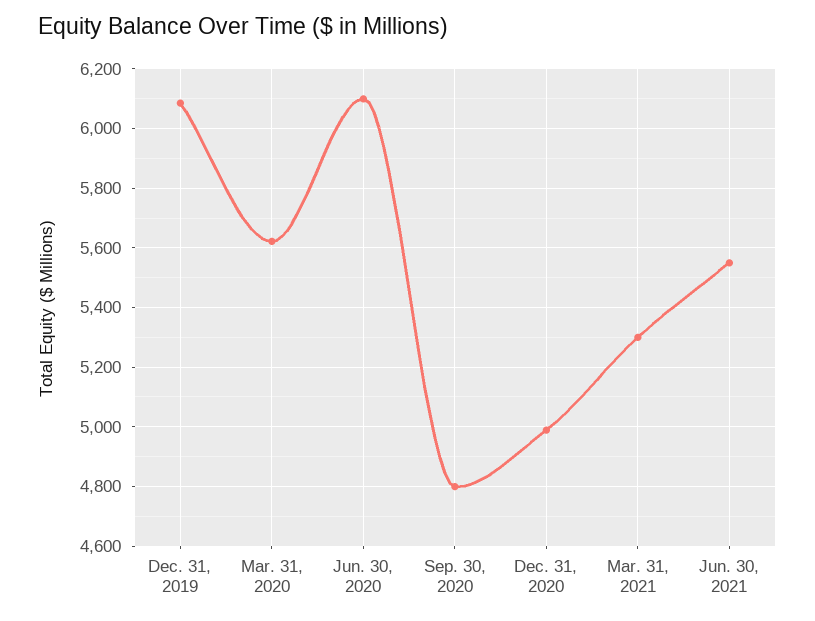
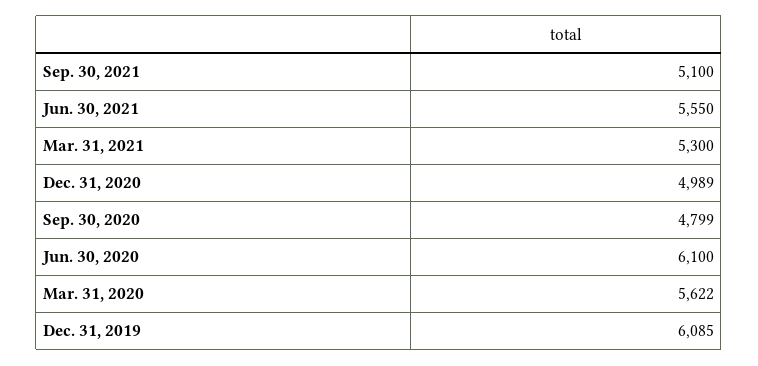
Sep. 30, 2021: none -> 5100

